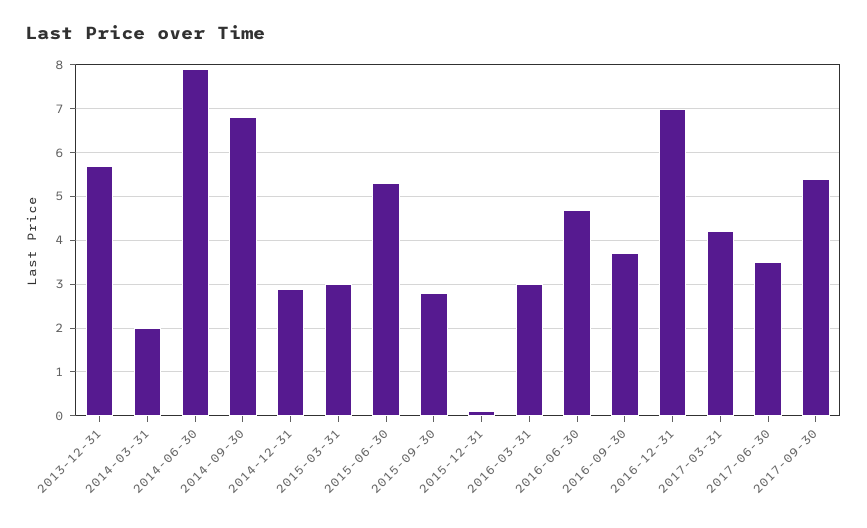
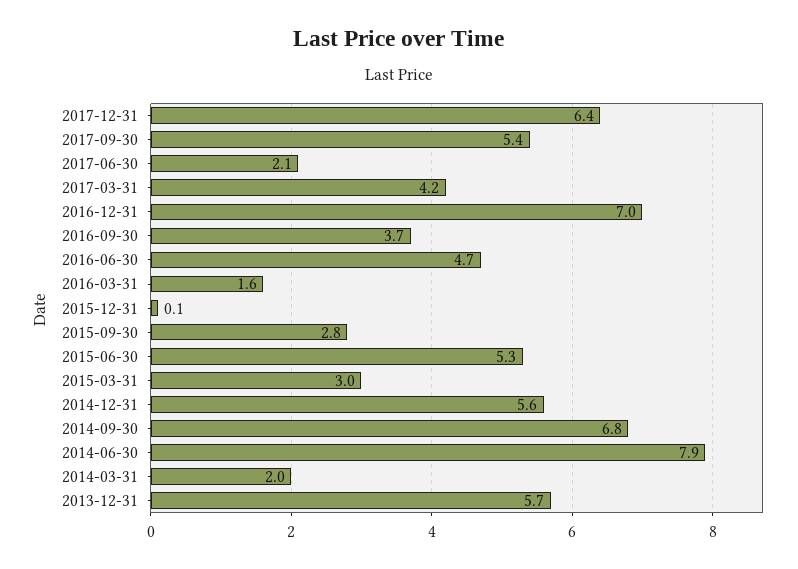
2014-12-31: 3 -> 5.6
2016-03-31: 3 -> 1.6
2017-06-30: 3.5 -> 2.1
2017-12-31: none -> 6.4

